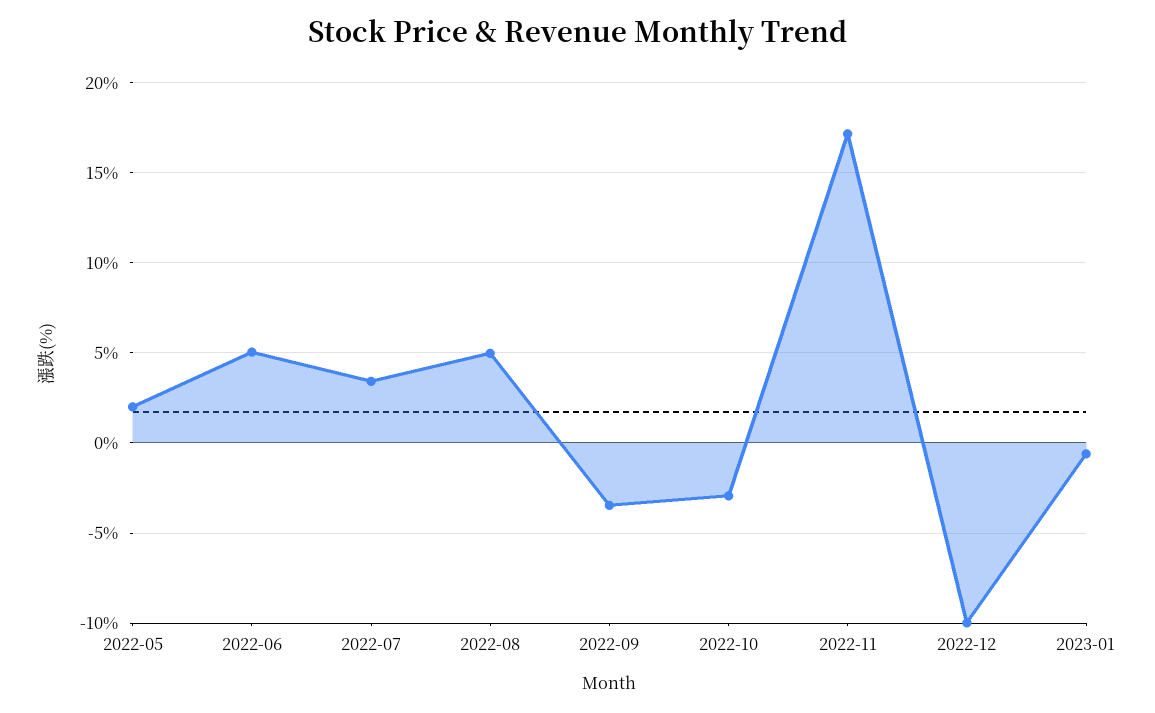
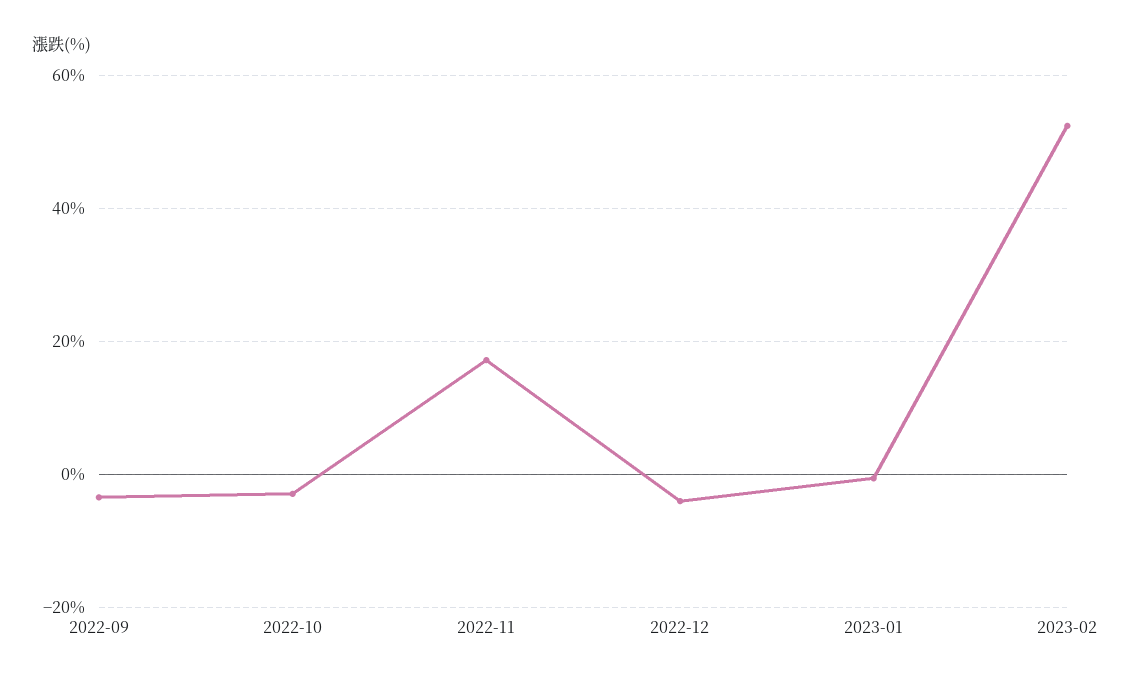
2022-05: 2 -> none
2022-06: 5 -> none
2022-07: 3.5 -> none
2022-08: 5 -> none
2022-12: -10 -> -4
2023-02: none -> 52

